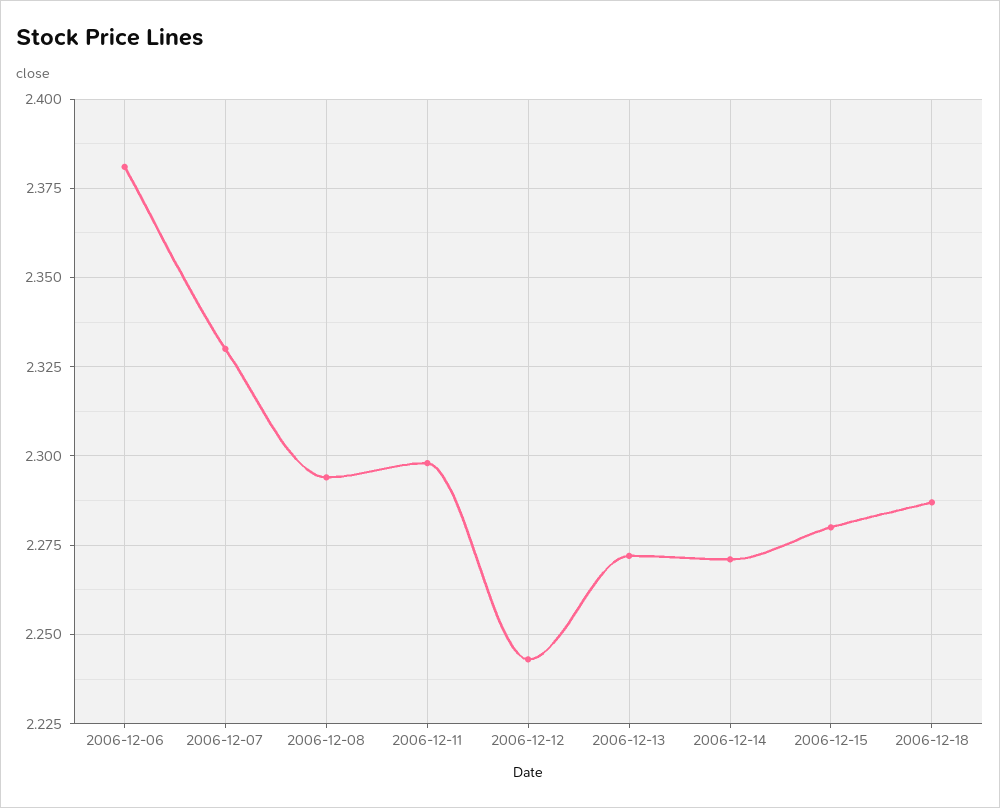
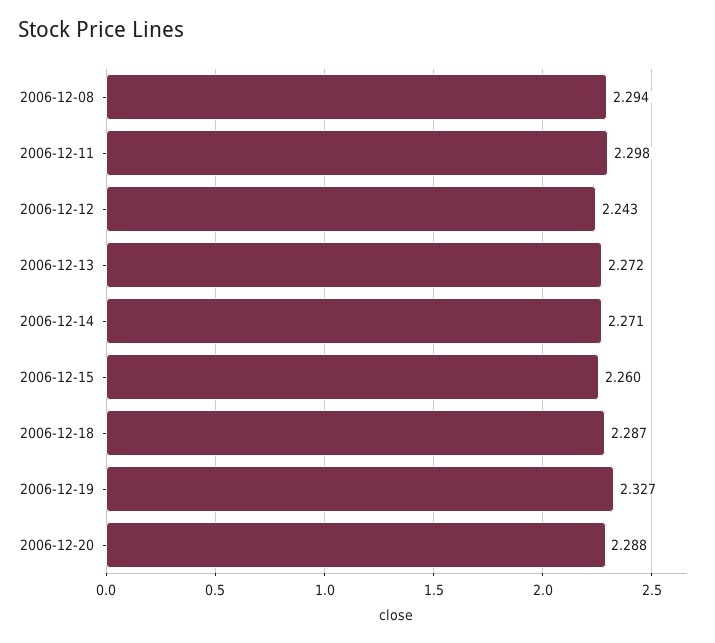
2006-12-06: 2.38 -> none
2006-12-07: 2.33 -> none
2006-12-15: 2.28 -> 2.26
2006-12-19: none -> 2.327
2006-12-20: none -> 2.288

